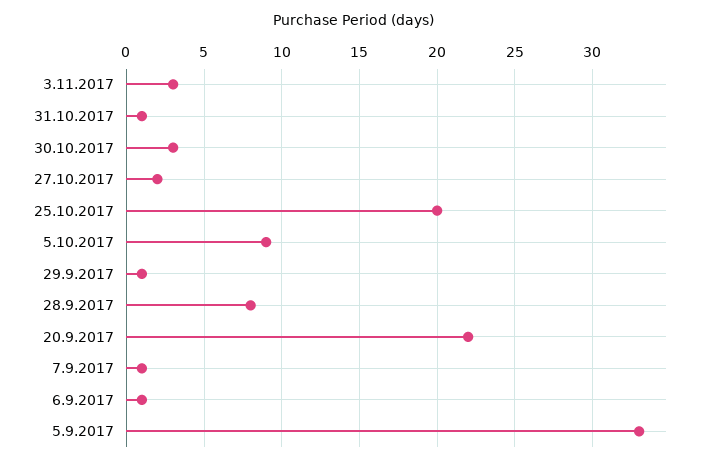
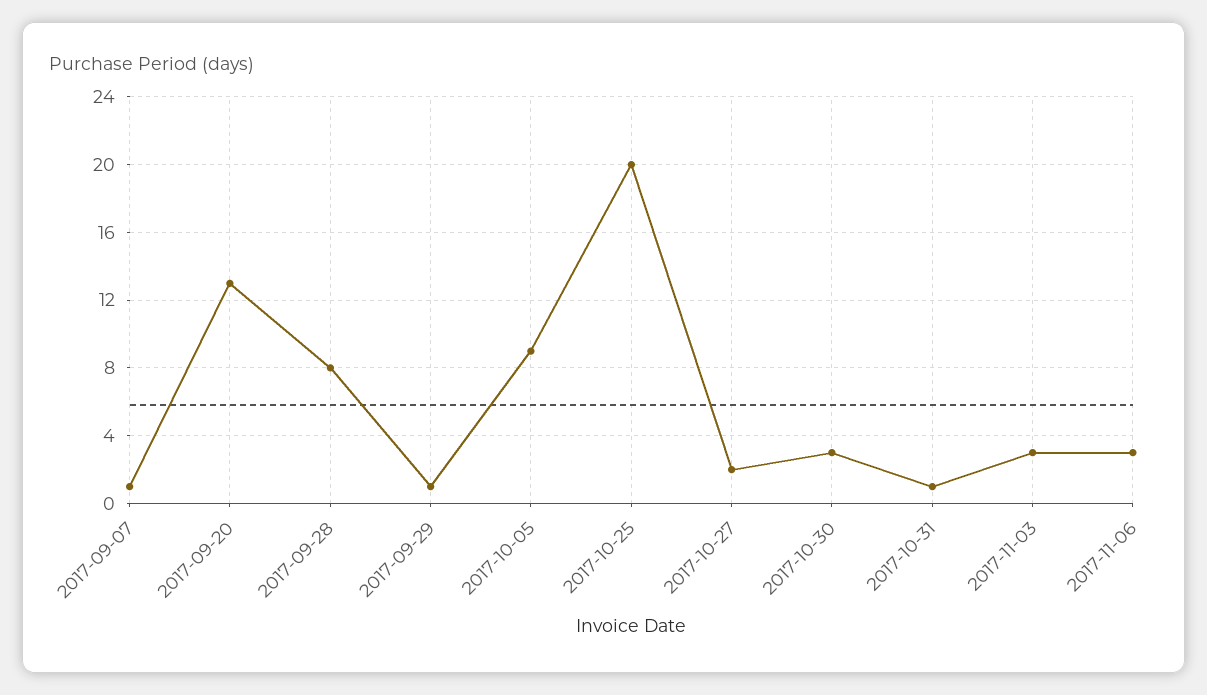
20.9.2017: 22 -> 13
6.9.2017: 1 -> none
5.9.2017: 33 -> none
2017-11-06: none -> 3

